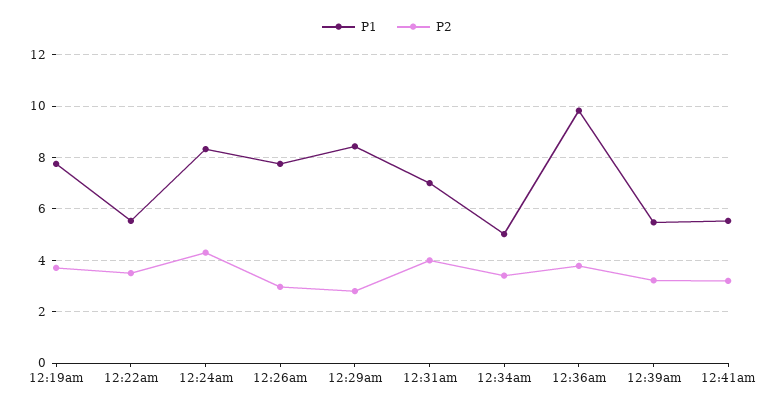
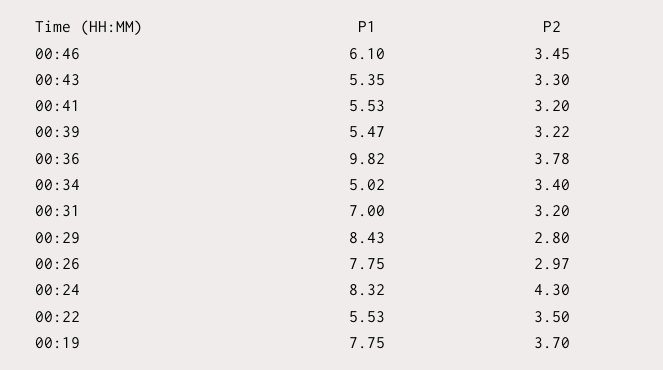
P2, 12:31am: 4 -> 3.2
P1, 00:46: none -> 6.1
P2, 00:46: none -> 3.45
P1, 00:43: none -> 5.35
P2, 00:43: none -> 3.3

